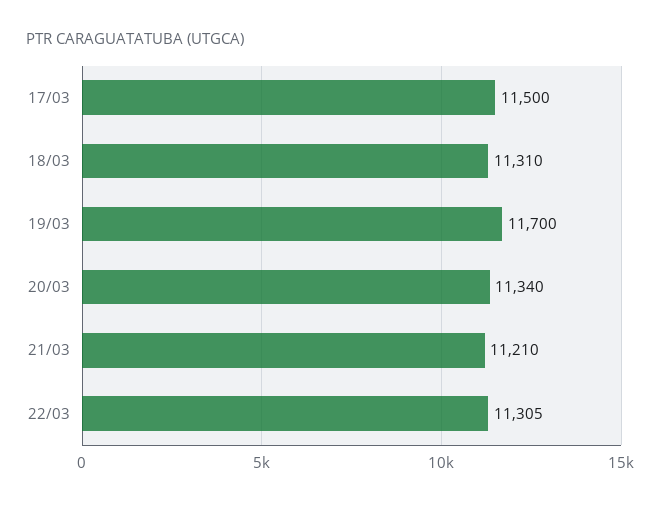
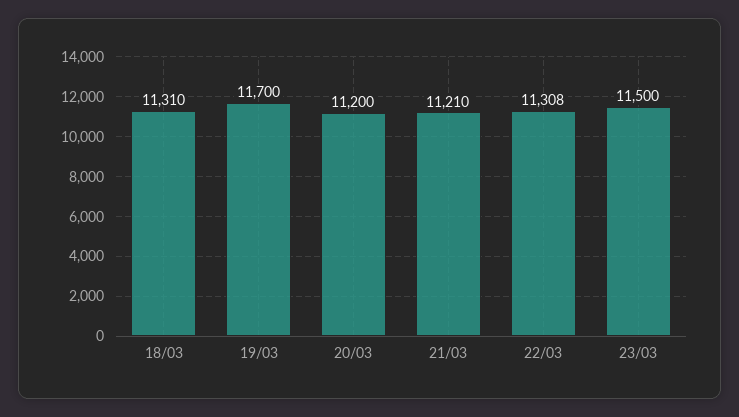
17/03: 11500 -> none
20/03: 11340 -> 11200
22/03: 11305 -> 11308
23/03: none -> 11500

